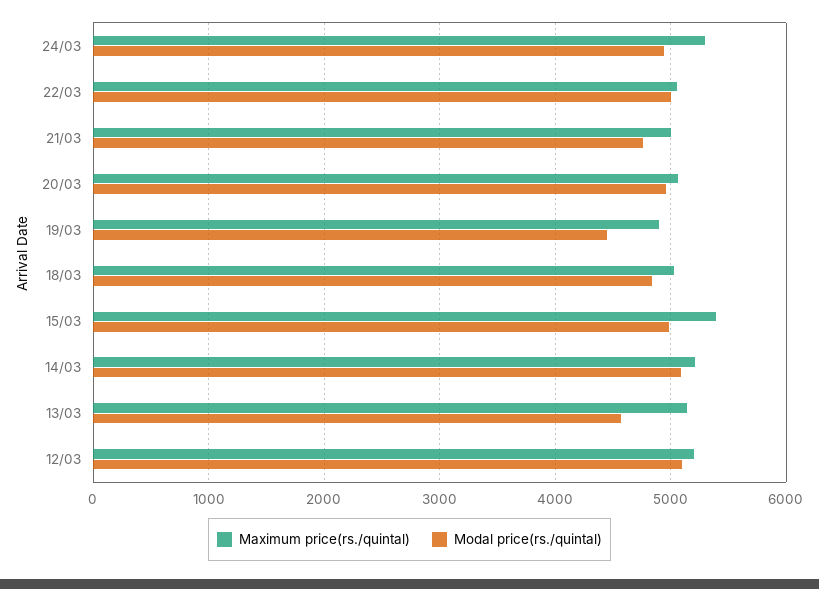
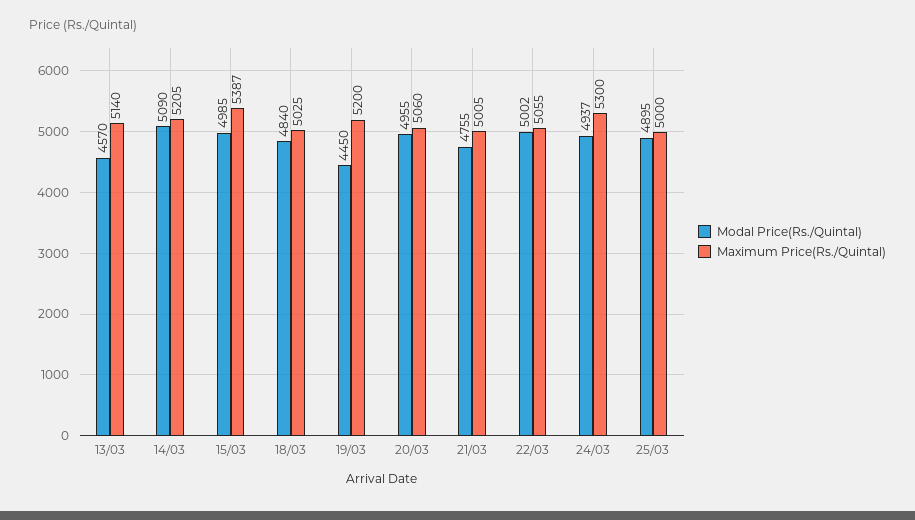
Maximum price(rs./quintal), 19/03: 4900 -> 5200
Maximum price(rs./quintal), 12/03: 5200 -> none
Modal price(rs./quintal), 12/03: 5100 -> none
Modal price(rs./quintal), 25/03: none -> 4895
Maximum price(rs./quintal), 25/03: none -> 5000

